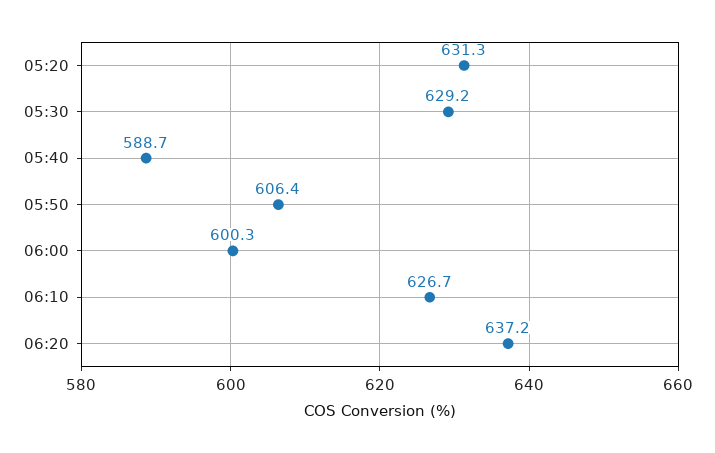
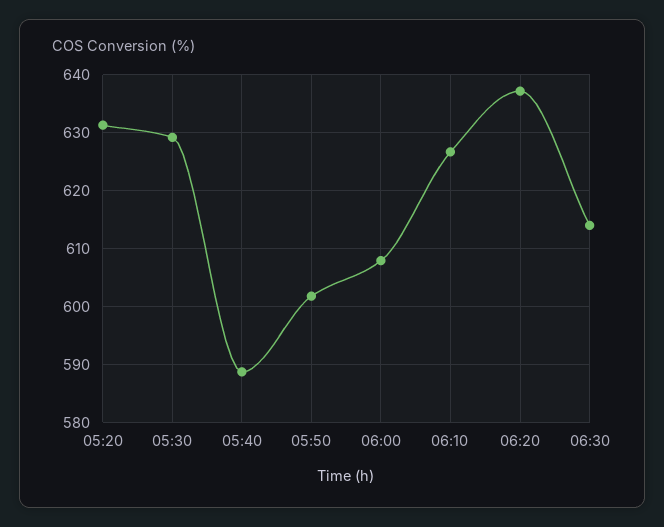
05:50: 606.4 -> 602
06:00: 600.3 -> 608
06:30: none -> 614

